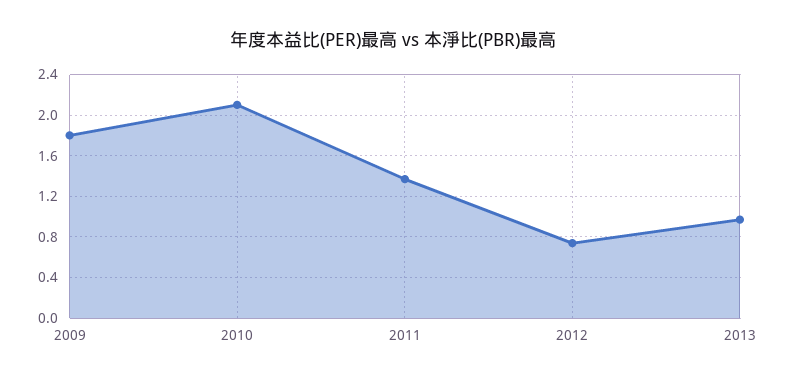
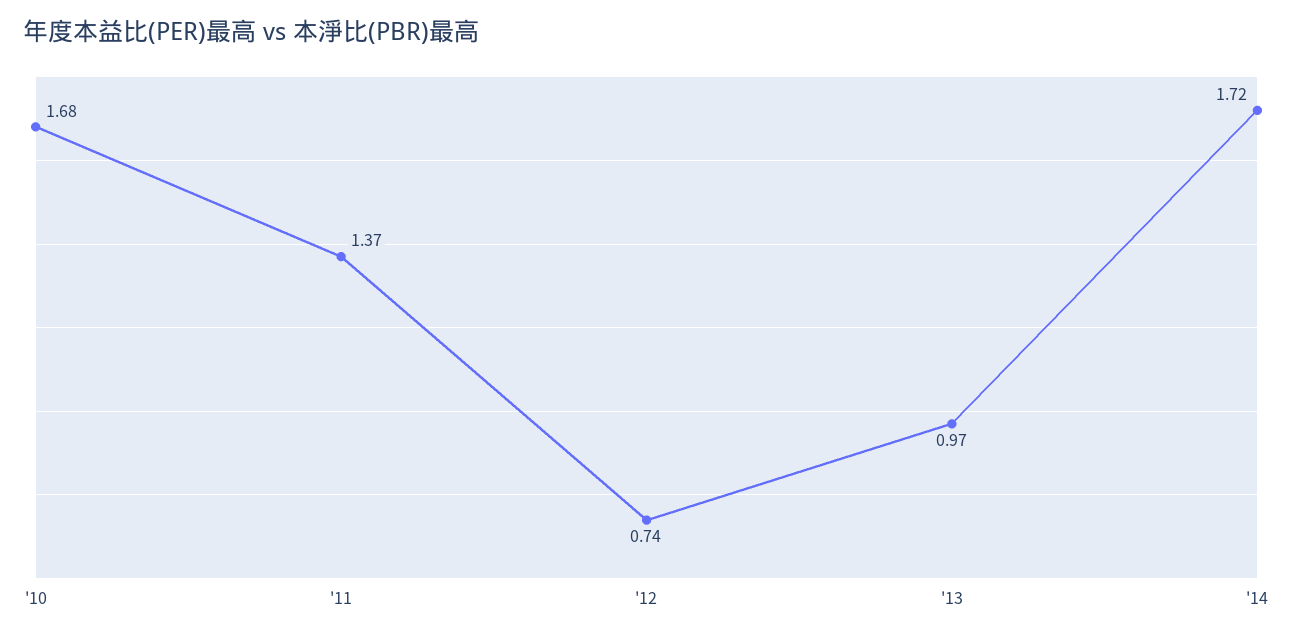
2009: 1.8 -> none
2010: 2.1 -> 1.68
'14: none -> 1.72

